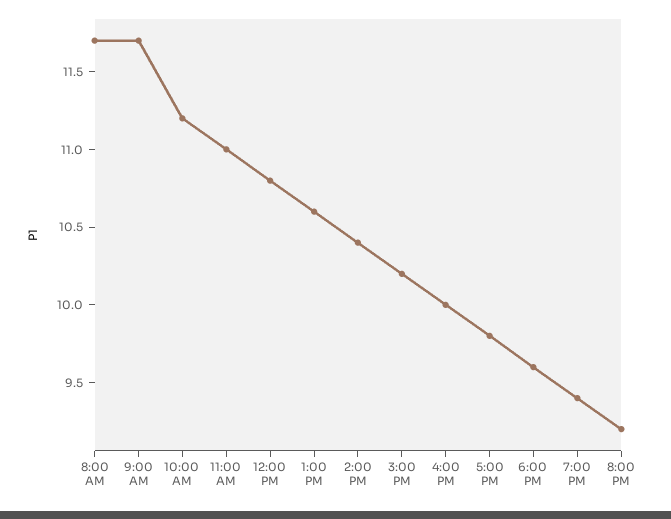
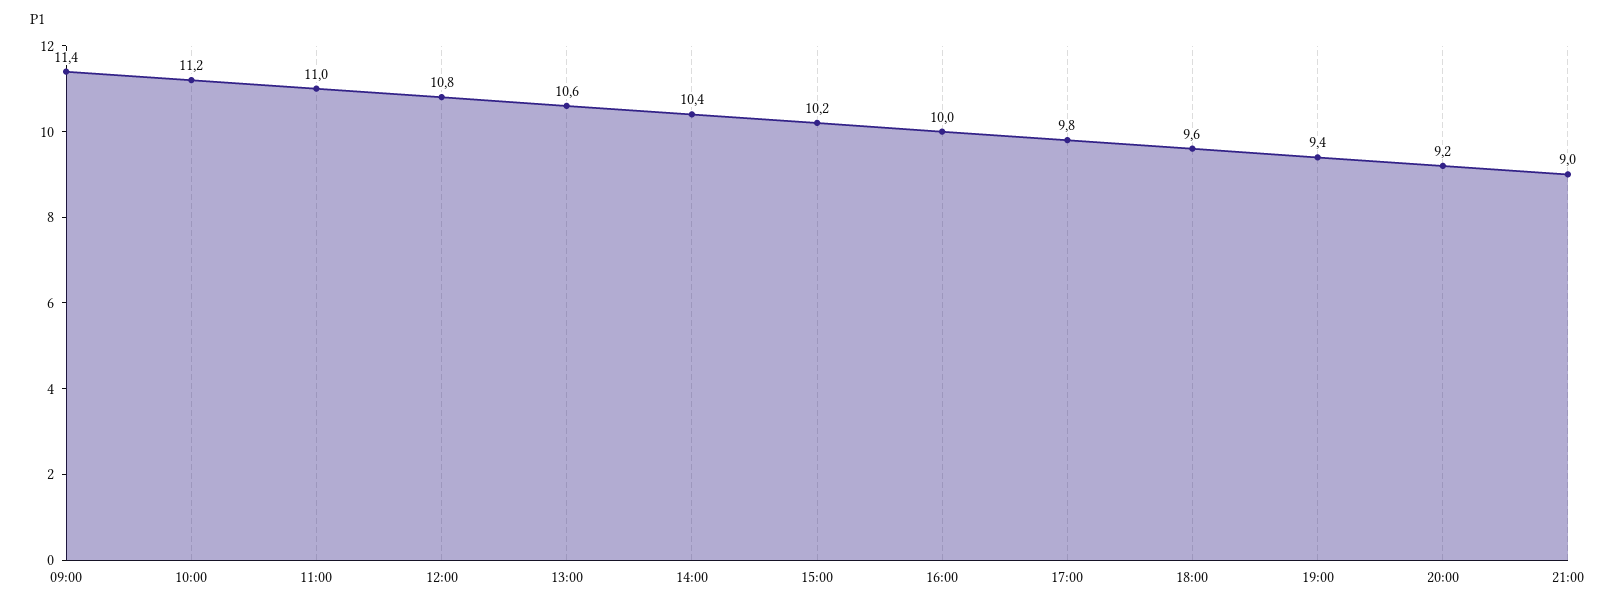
8:00 AM: 11.7 -> none
9:00 AM: 11.7 -> 11.4
21:00: none -> 9

